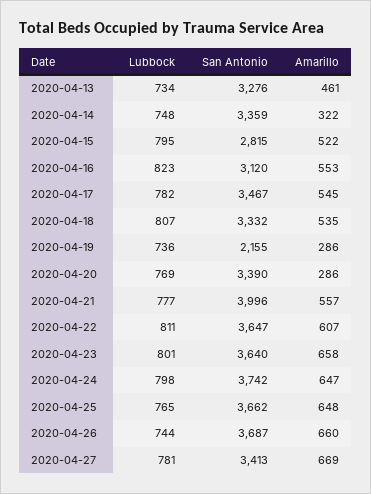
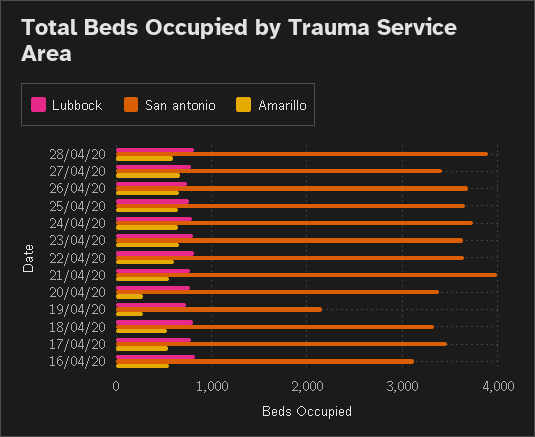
Lubbock, 2020-04-13: 734 -> none
San Antonio, 2020-04-13: 3276 -> none
Amarillo, 2020-04-13: 461 -> none
Lubbock, 2020-04-14: 748 -> none
San Antonio, 2020-04-14: 3359 -> none
Amarillo, 2020-04-14: 322 -> none
Lubbock, 2020-04-15: 795 -> none
San Antonio, 2020-04-15: 2815 -> none
Amarillo, 2020-04-15: 522 -> none
Lubbock, 28/04/20: none -> 800
San Antonio, 28/04/20: none -> 3900
Amarillo, 28/04/20: none -> 600

